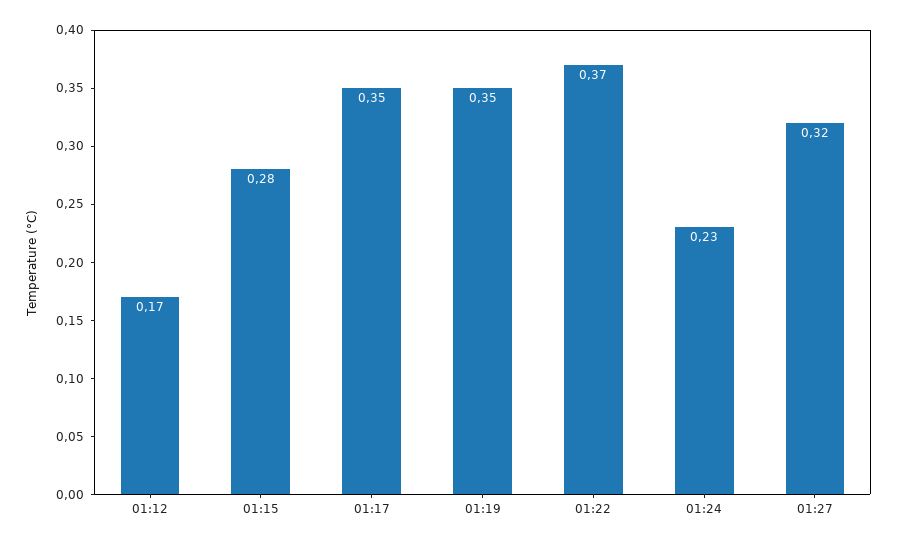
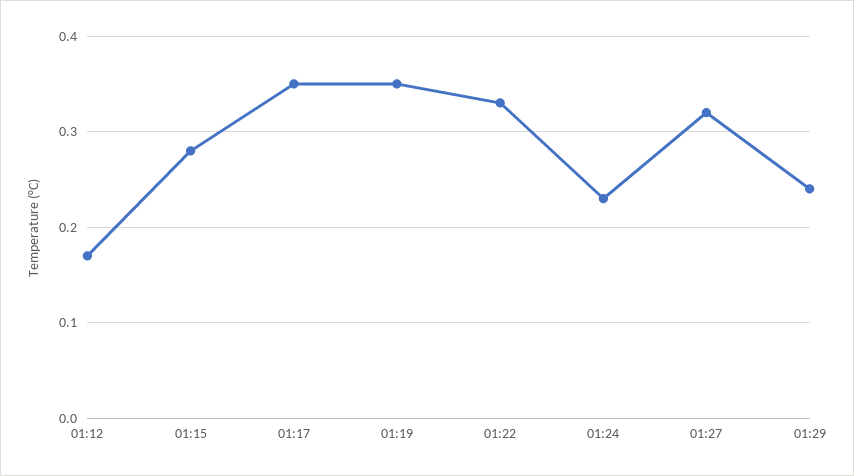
01:22: 0.37 -> 0.33
01:29: none -> 0.24

